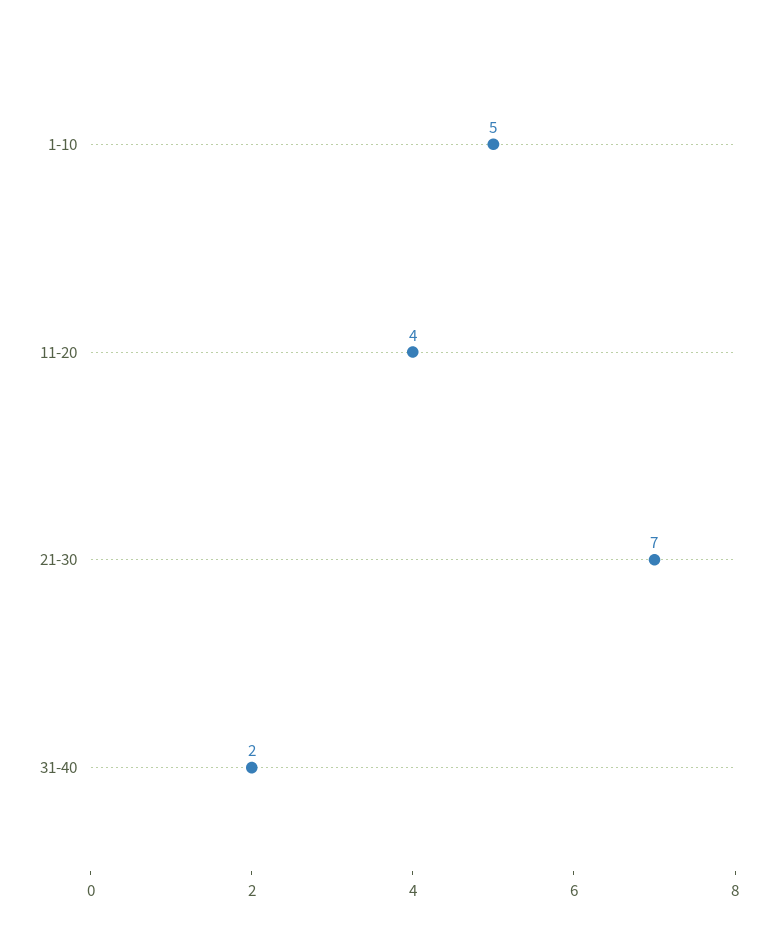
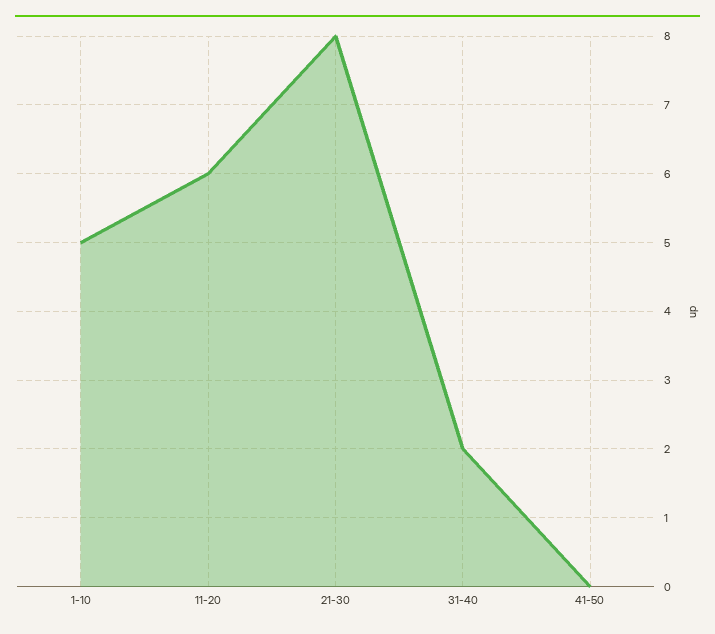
11-20: 4 -> 6
21-30: 7 -> 8
41-50: none -> 0

